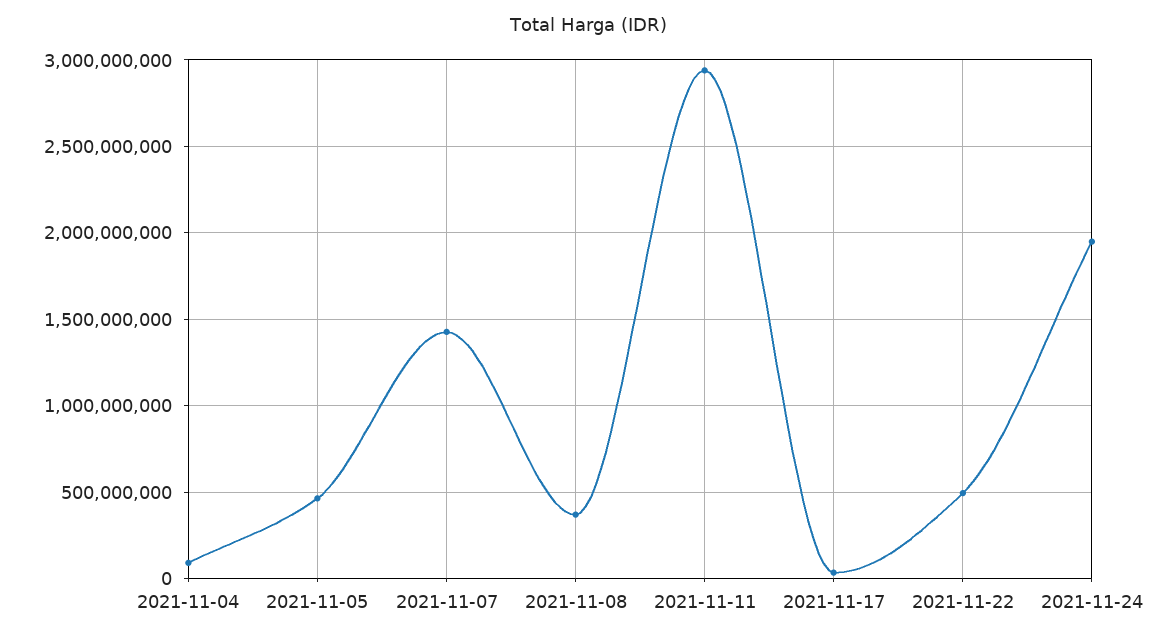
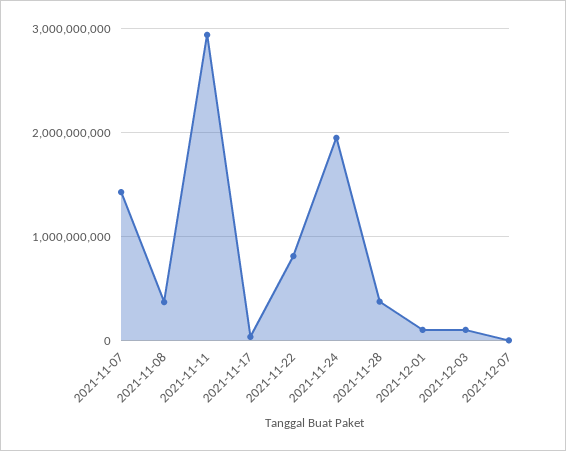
2021-11-04: 100000000 -> none
2021-11-05: 450000000 -> none
2021-11-22: 500000000 -> 800000000
2021-11-28: none -> 400000000
2021-12-01: none -> 100000000
2021-12-03: none -> 100000000
2021-12-07: none -> 0

